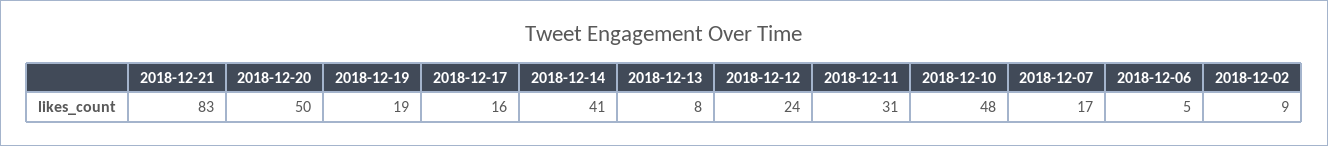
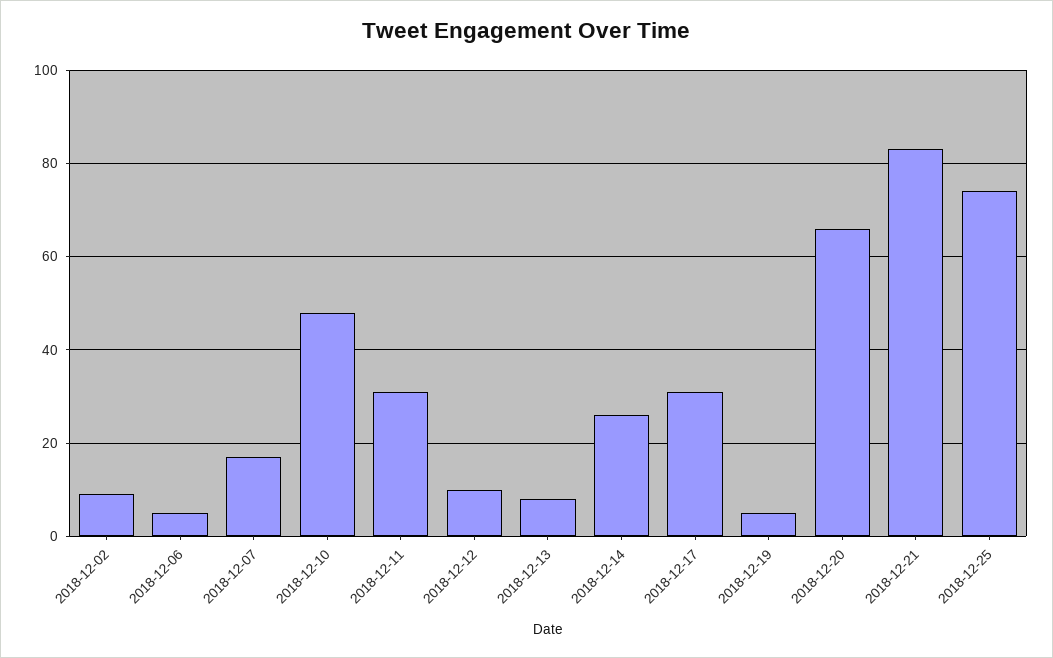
2018-12-20: 50 -> 65
2018-12-19: 19 -> 5
2018-12-17: 16 -> 30
2018-12-14: 41 -> 25
2018-12-12: 24 -> 10
2018-12-25: none -> 75

